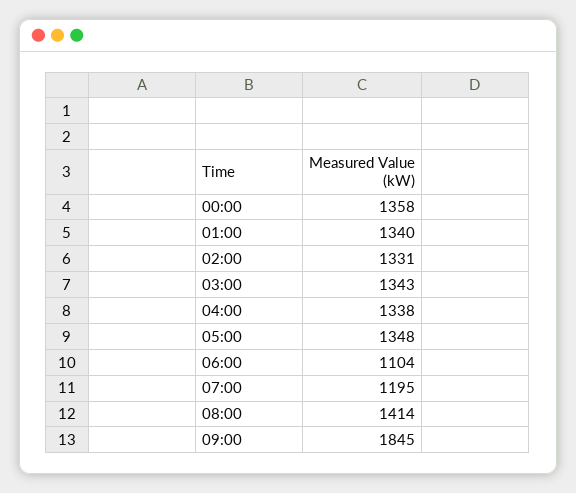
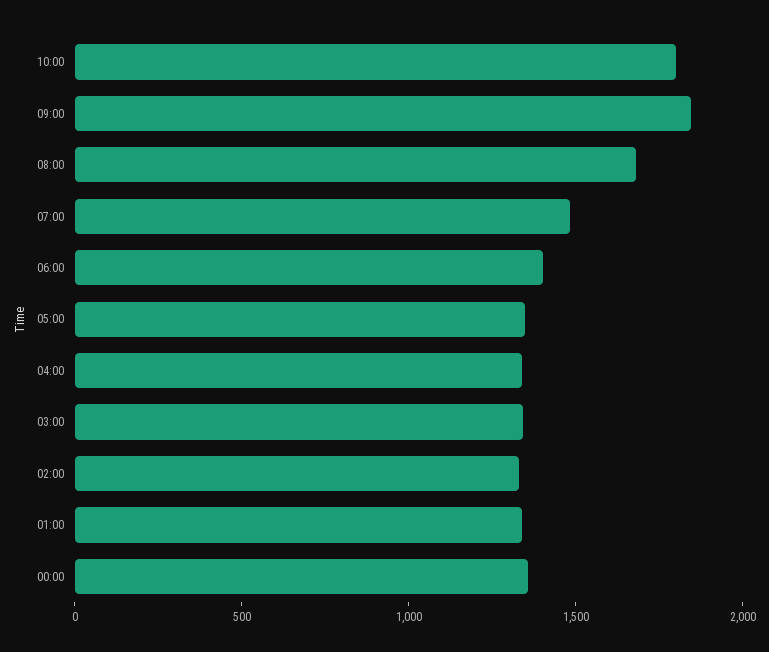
06:00: 1104 -> 1400
07:00: 1195 -> 1500
08:00: 1414 -> 1700
10:00: none -> 1800

